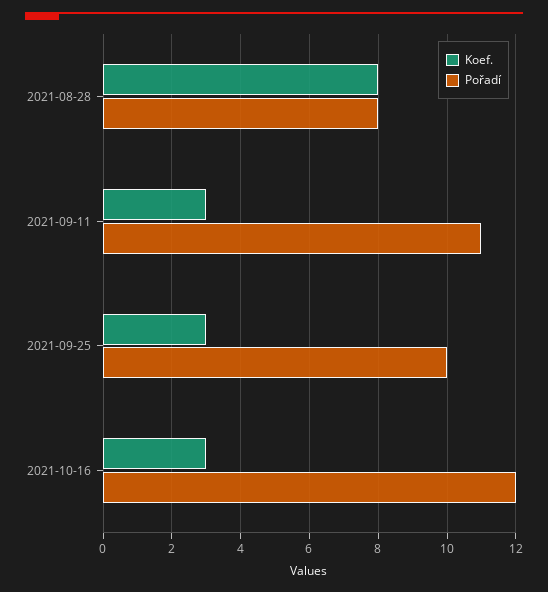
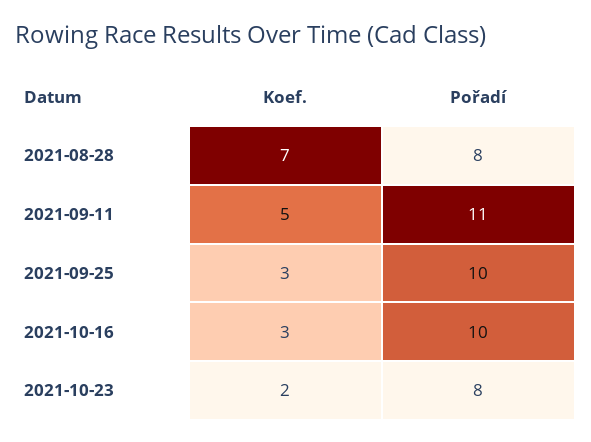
Koef., 2021-08-28: 8 -> 7
Koef., 2021-09-11: 3 -> 5
Pořadí, 2021-10-16: 12 -> 10
Koef., 2021-10-23: none -> 2
Pořadí, 2021-10-23: none -> 8

